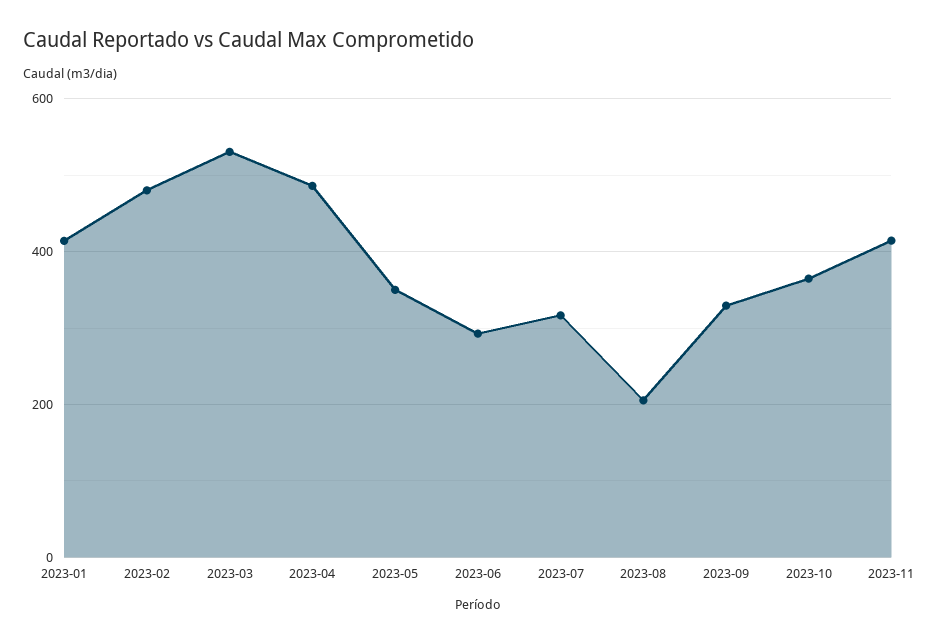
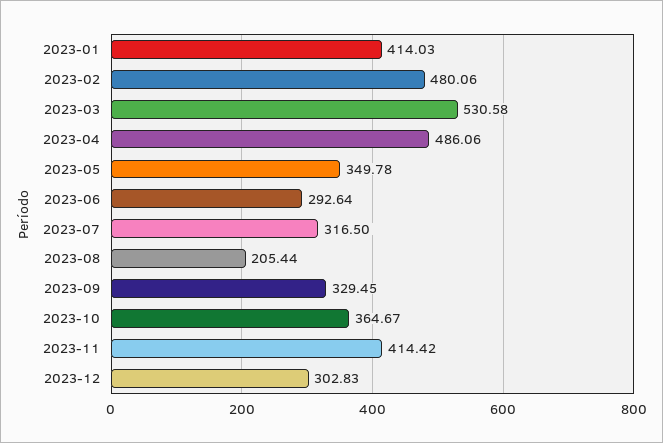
2023-12: none -> 302.83

